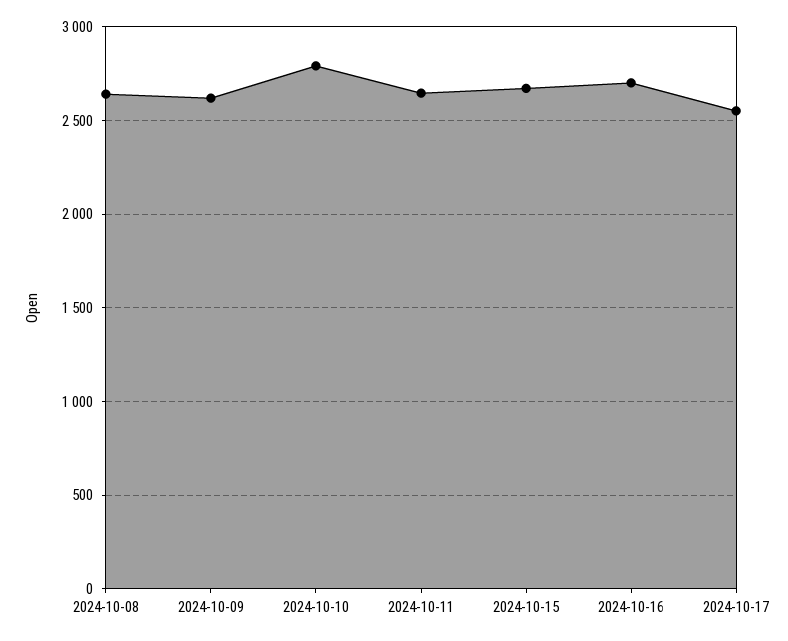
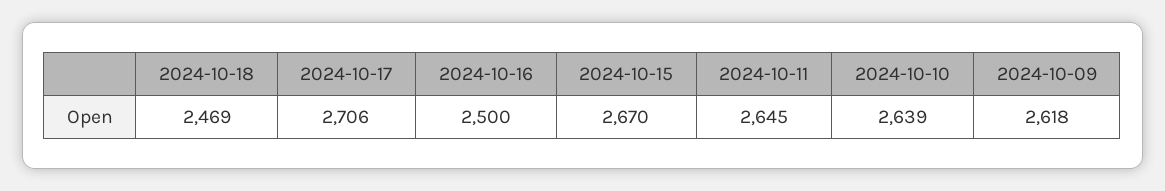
2024-10-08: 2650 -> none
2024-10-10: 2800 -> 2639
2024-10-16: 2700 -> 2500
2024-10-17: 2550 -> 2706
2024-10-18: none -> 2469

